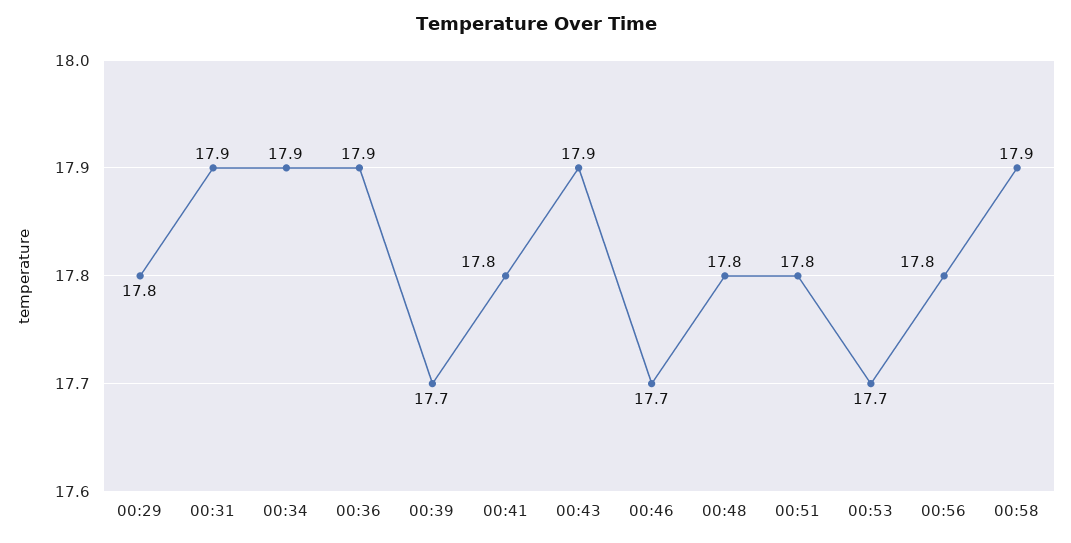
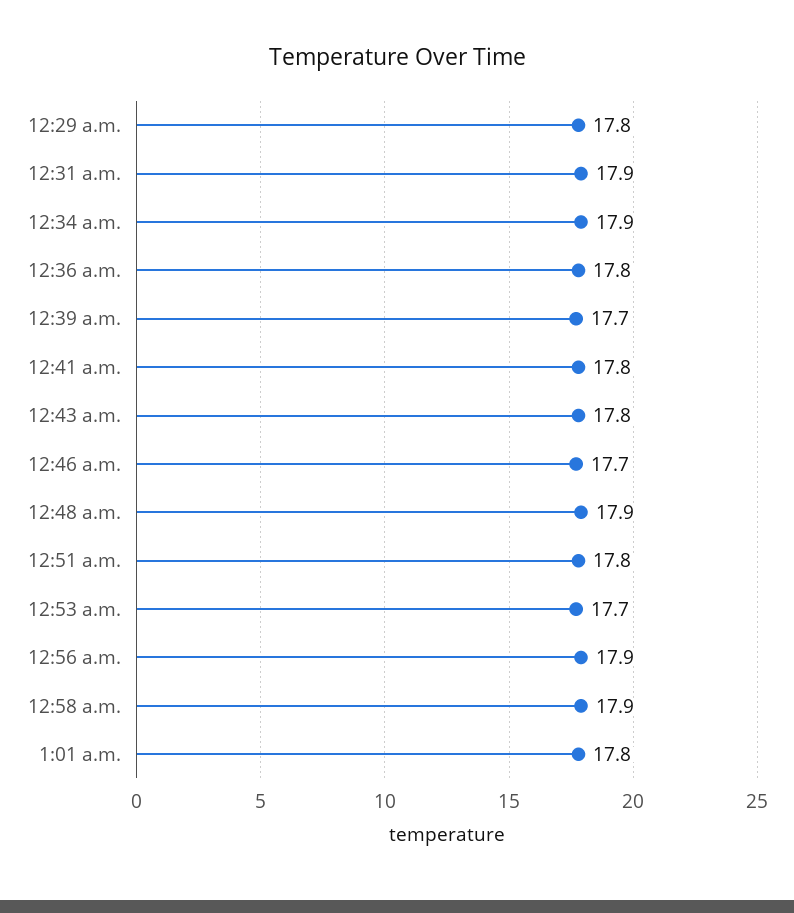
00:36: 17.9 -> 17.8
00:43: 17.9 -> 17.8
00:48: 17.8 -> 17.9
00:56: 17.8 -> 17.9
1:01 a.m.: none -> 17.8

